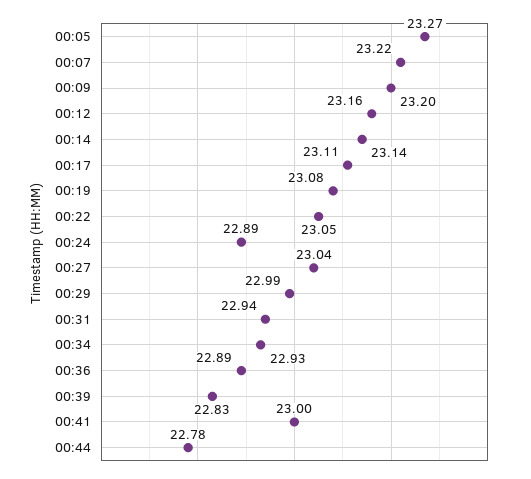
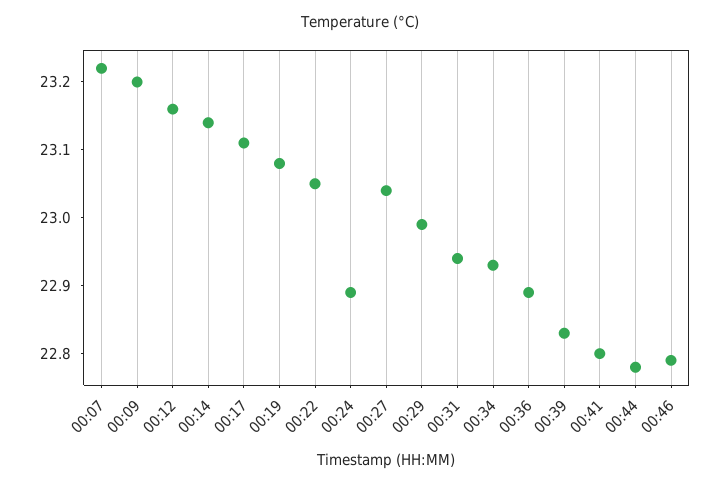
00:05: 23.27 -> none
00:41: 23 -> 22.8
00:46: none -> 22.8

